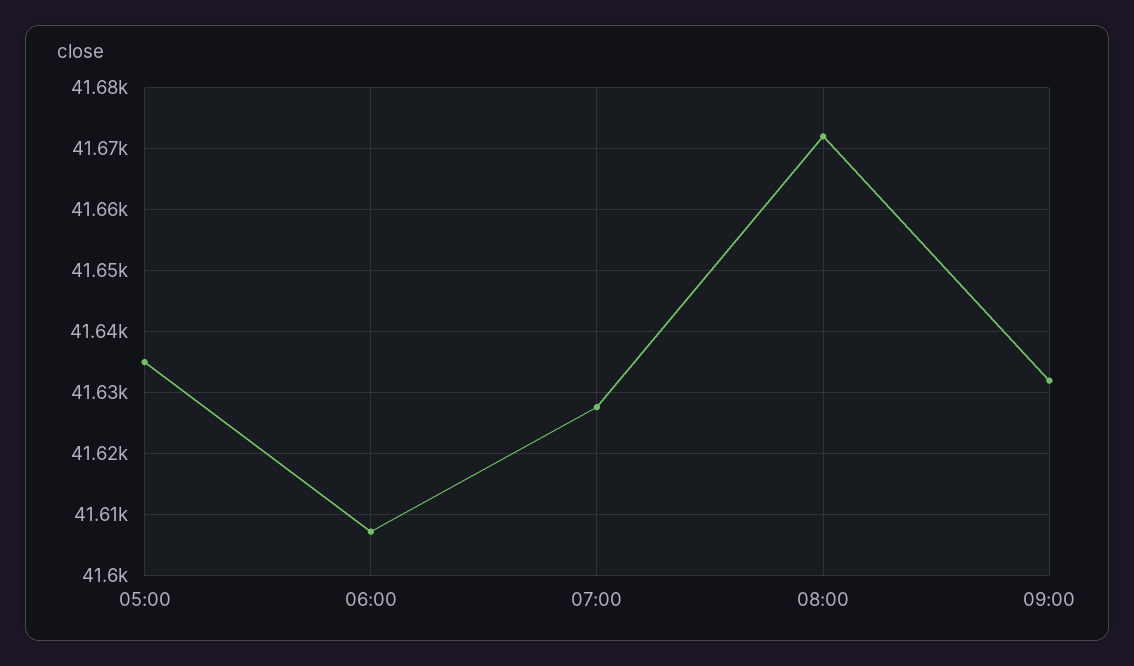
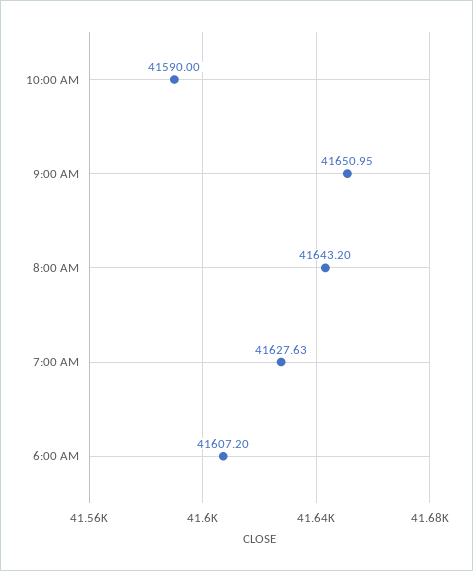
05:00: 41635 -> none
08:00: 41672 -> 41643.2
09:00: 41632 -> 41650.95
10:00 AM: none -> 41590

